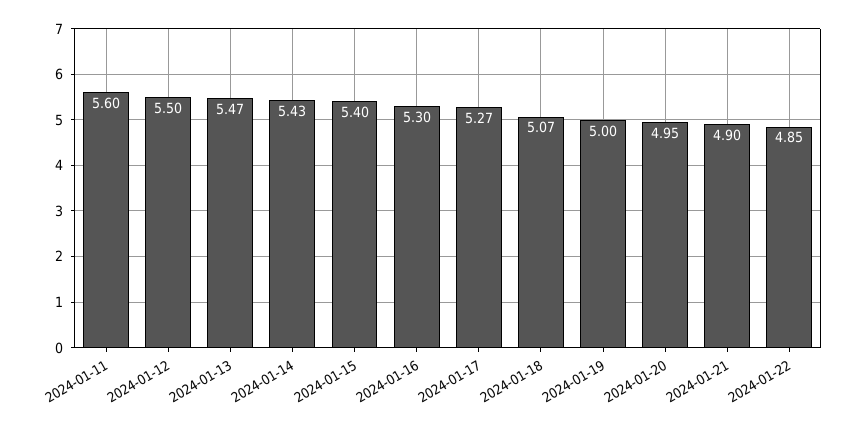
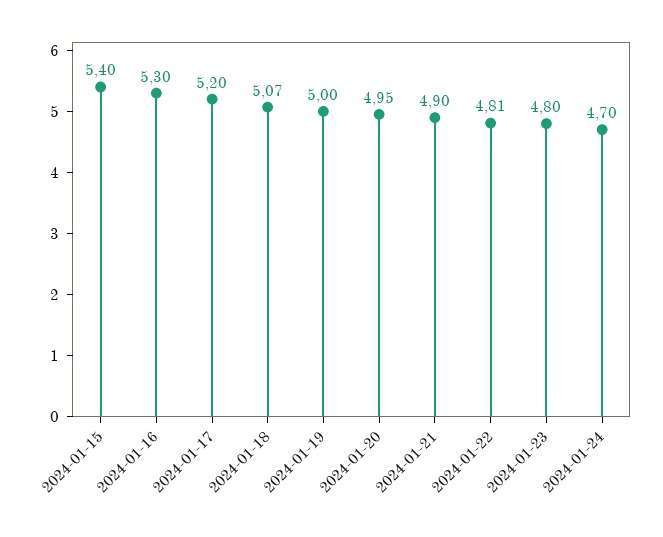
2024-01-11: 5.6 -> none
2024-01-12: 5.5 -> none
2024-01-13: 5.47 -> none
2024-01-14: 5.43 -> none
2024-01-17: 5.27 -> 5.2
2024-01-22: 4.85 -> 4.81
2024-01-23: none -> 4.8
2024-01-24: none -> 4.7

